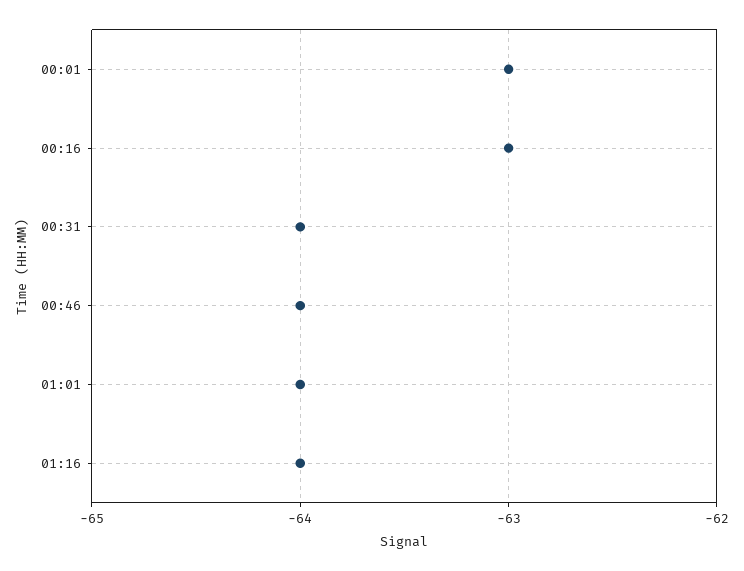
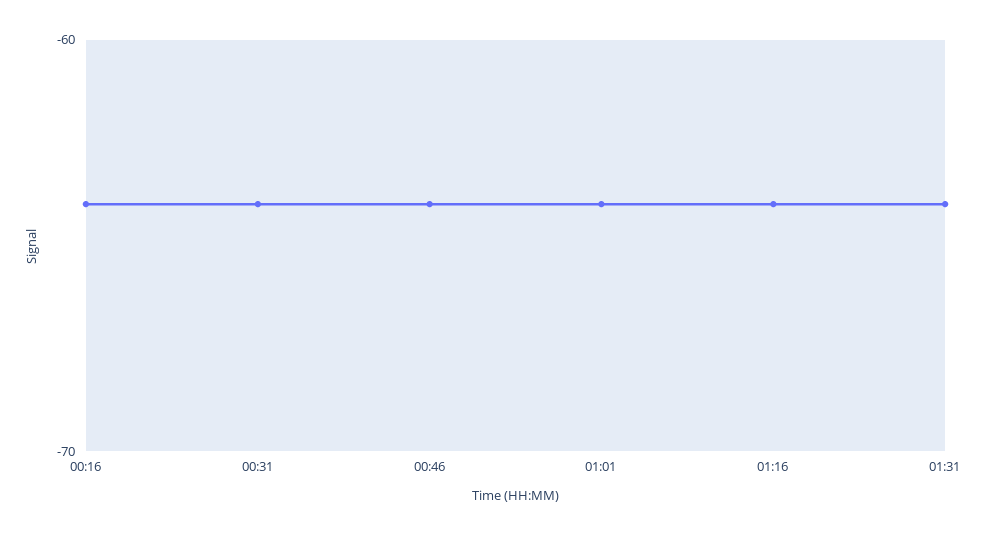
00:01: -63 -> none
00:16: -63 -> -64
01:31: none -> -64

